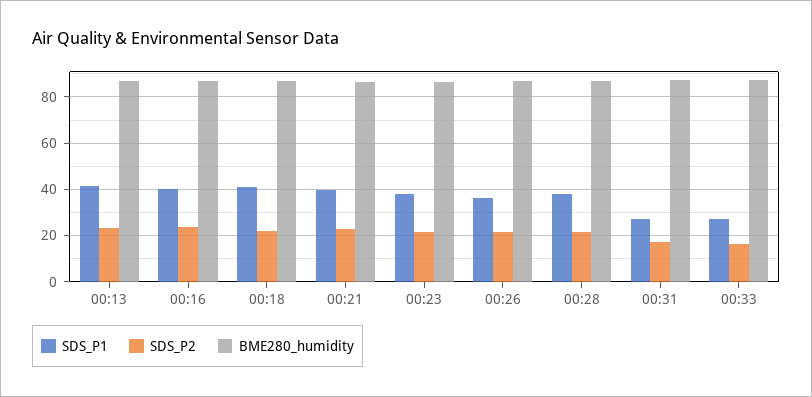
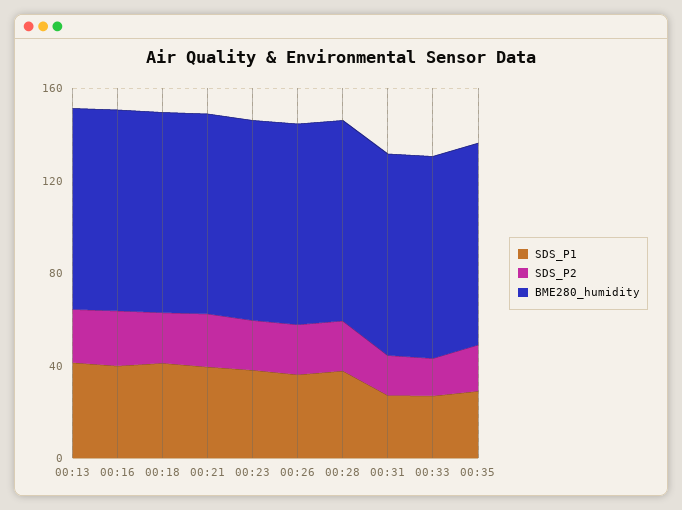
SDS_P1, 00:35: none -> 30
SDS_P2, 00:35: none -> 20
BME280_humidity, 00:35: none -> 90

